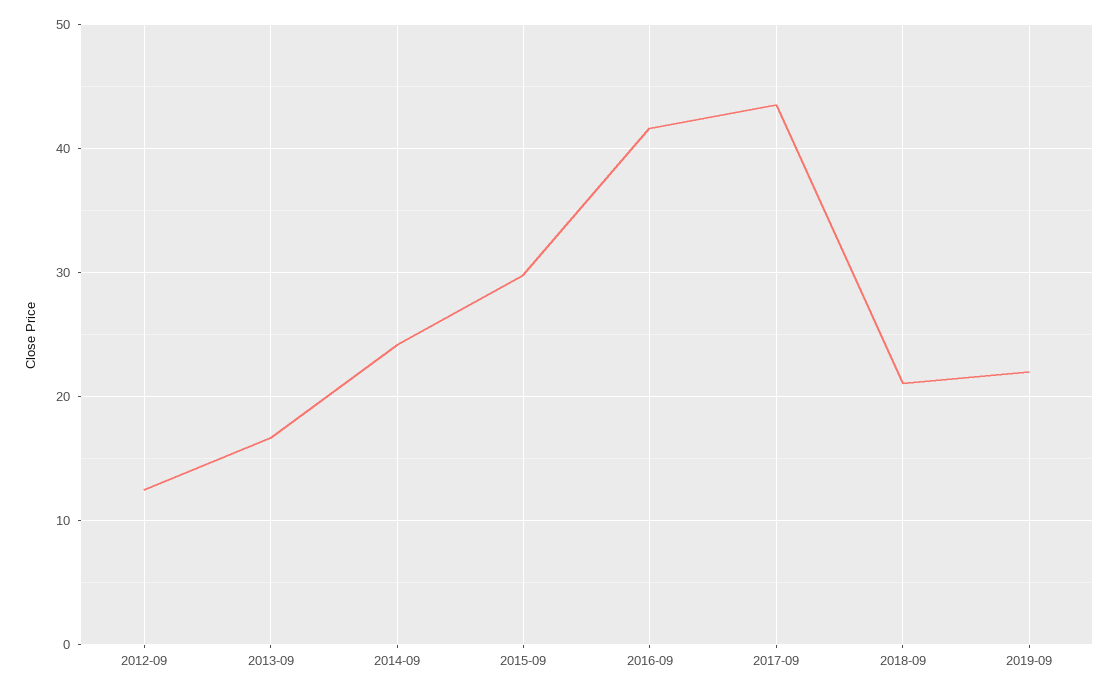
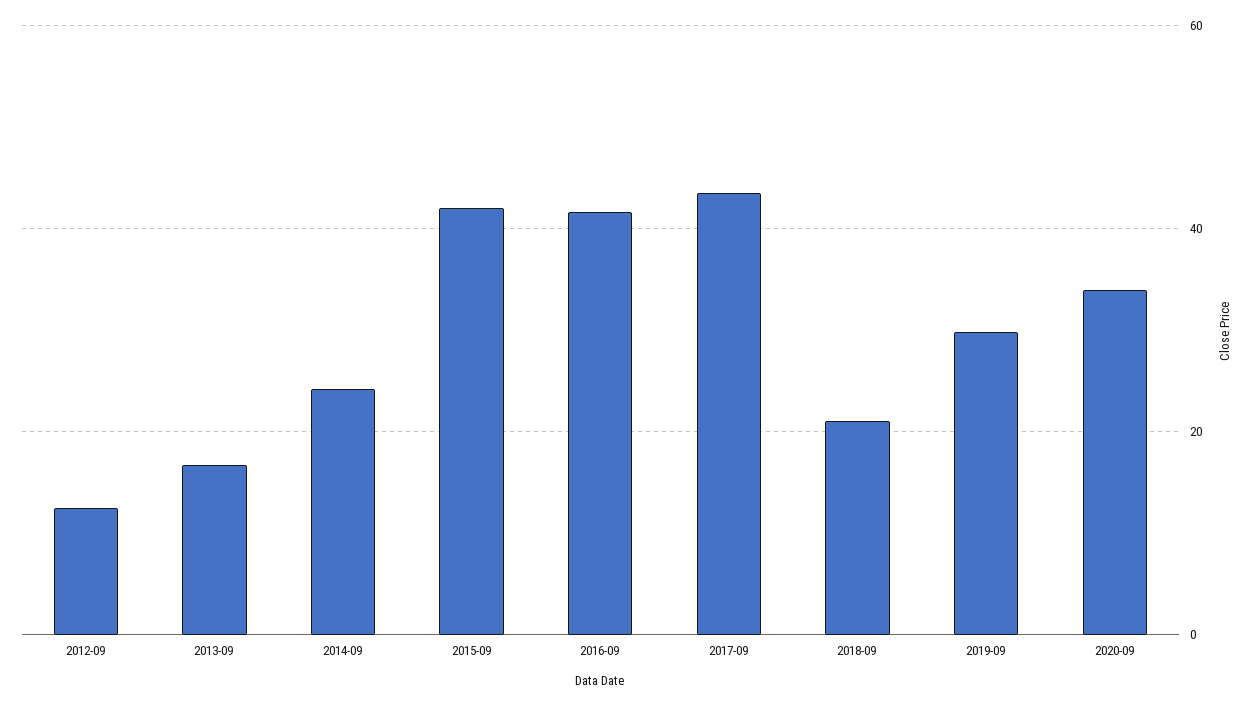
2015-09: 30 -> 42
2019-09: 22 -> 30
2020-09: none -> 34

